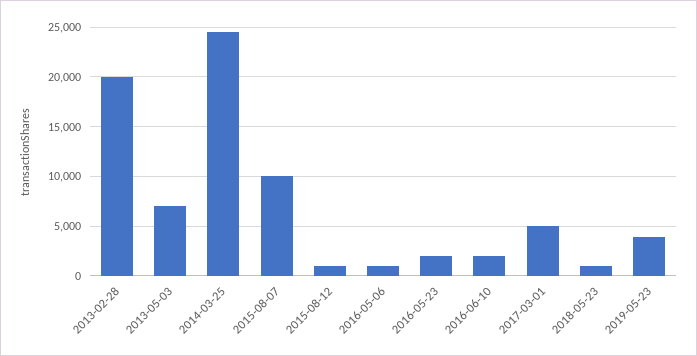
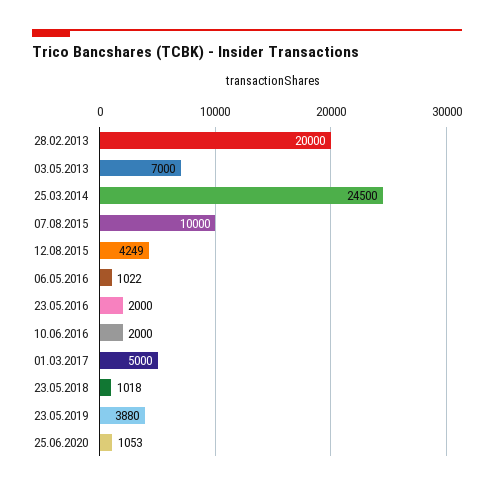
2015-08-12: 1000 -> 4249
25.06.2020: none -> 1053

